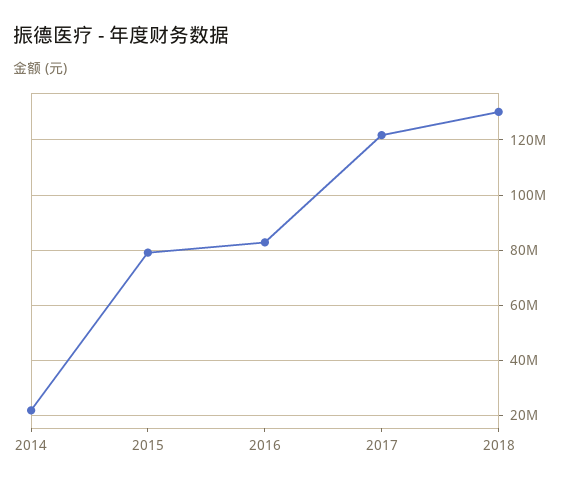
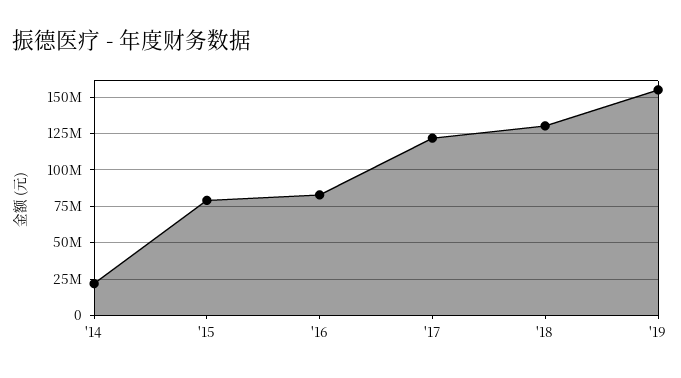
'19: none -> 155000000

